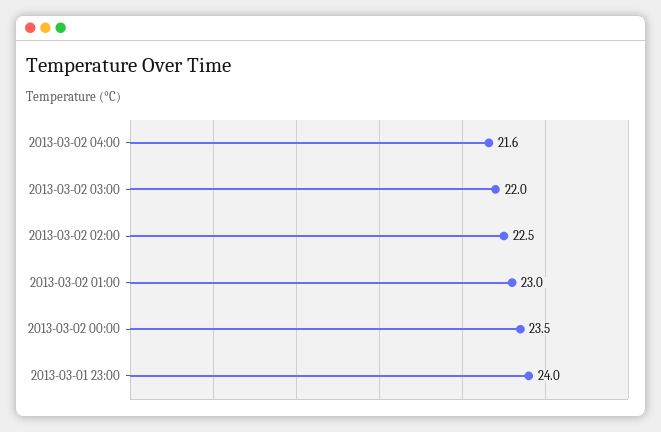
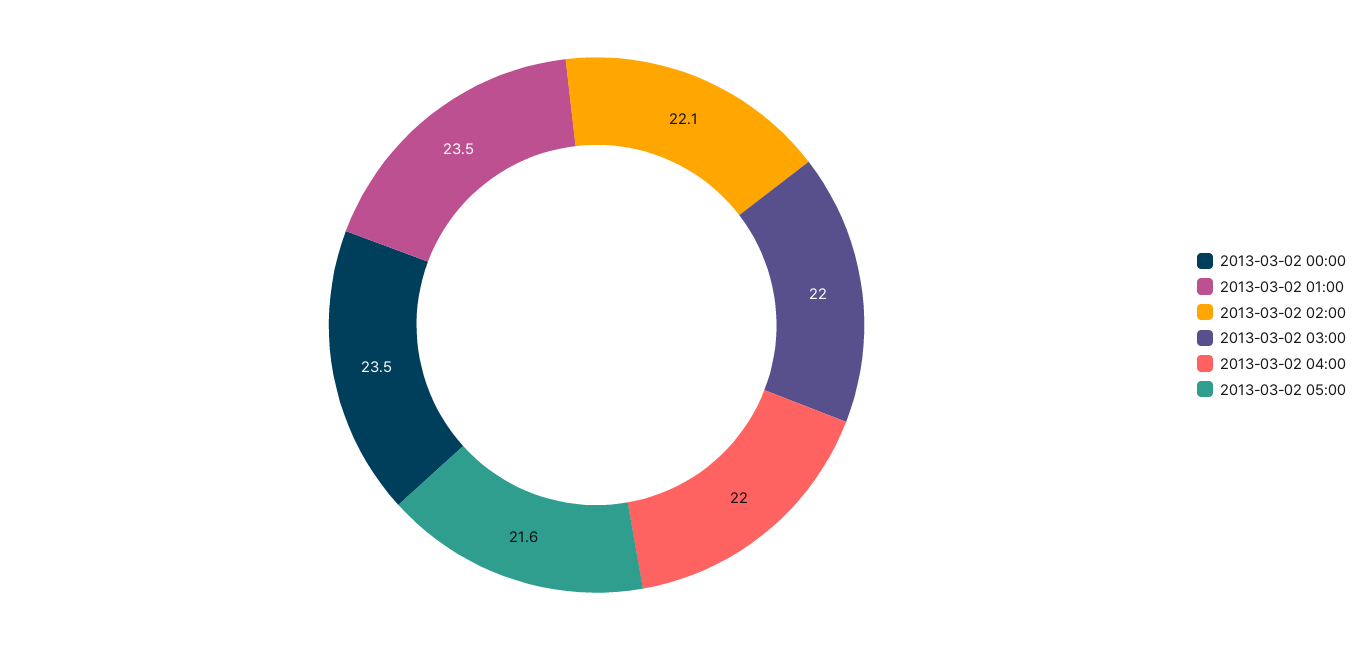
2013-03-02 04:00: 21.6 -> 22
2013-03-02 02:00: 22.5 -> 22.1
2013-03-02 01:00: 23 -> 23.5
2013-03-01 23:00: 24 -> none
2013-03-02 05:00: none -> 21.6

